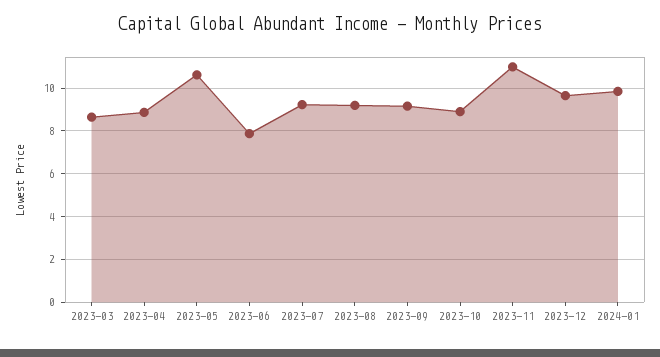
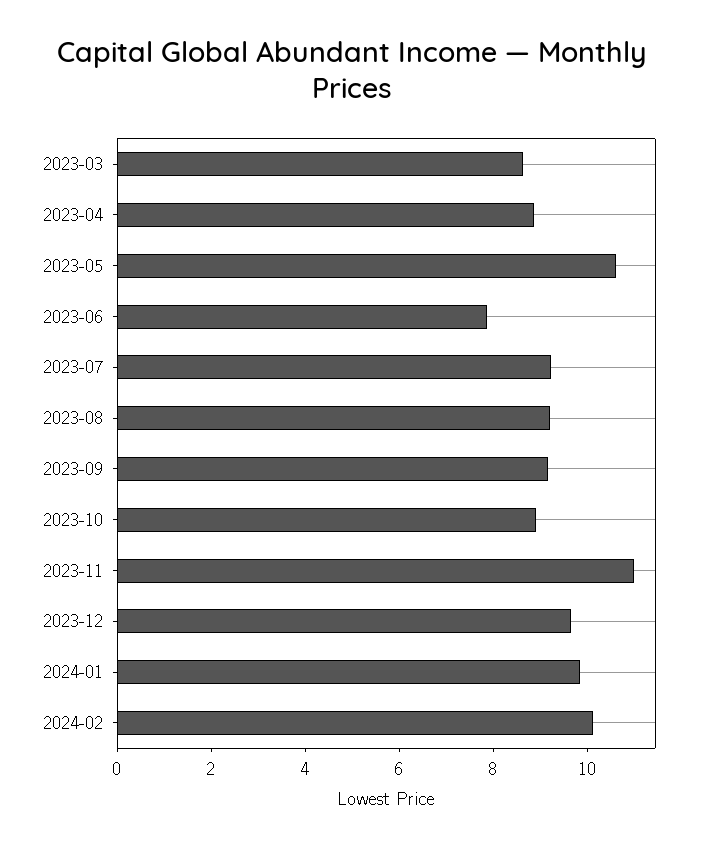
2024-02: none -> 10

